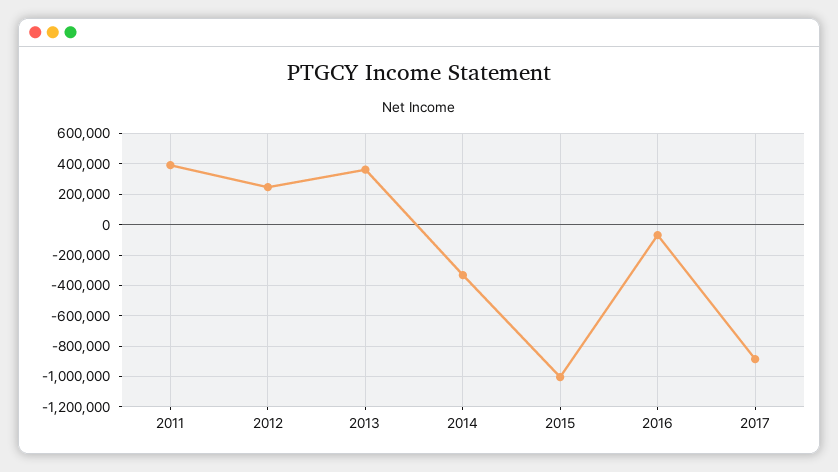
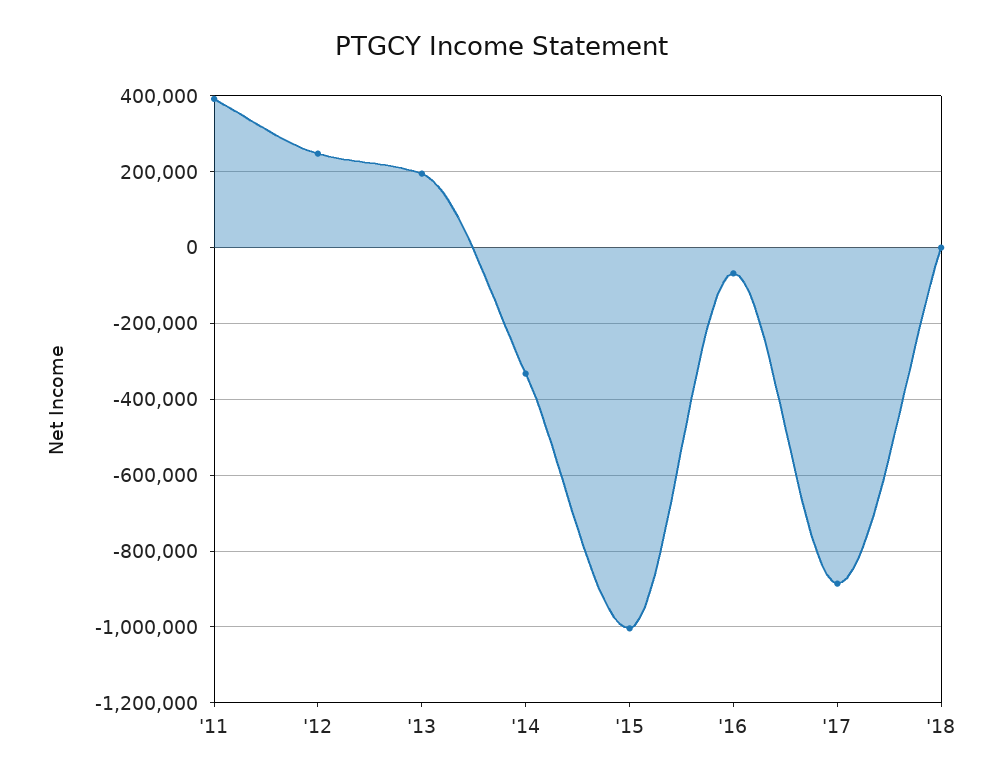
2013: 350000 -> 200000
'18: none -> 0

